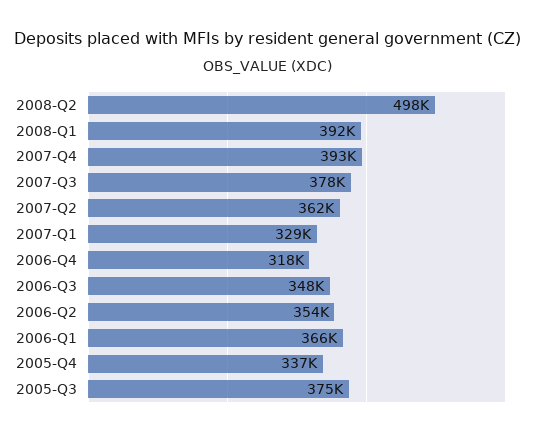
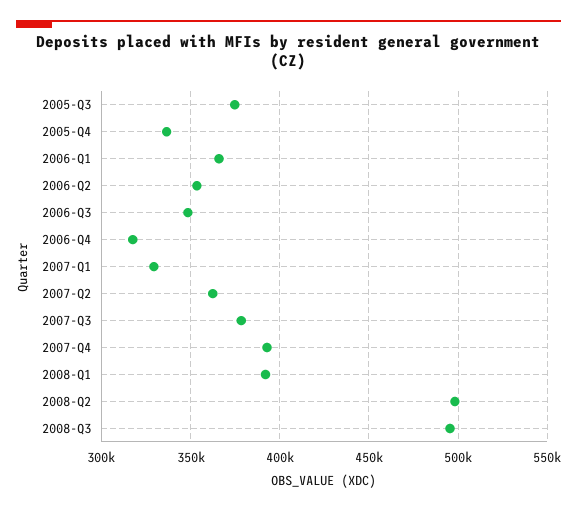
2008-Q3: none -> 495000

